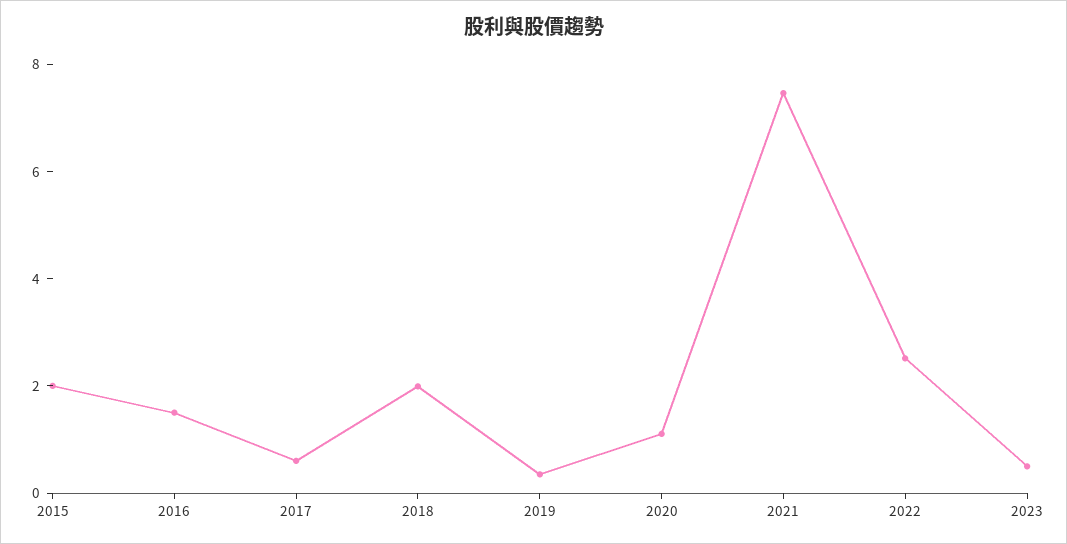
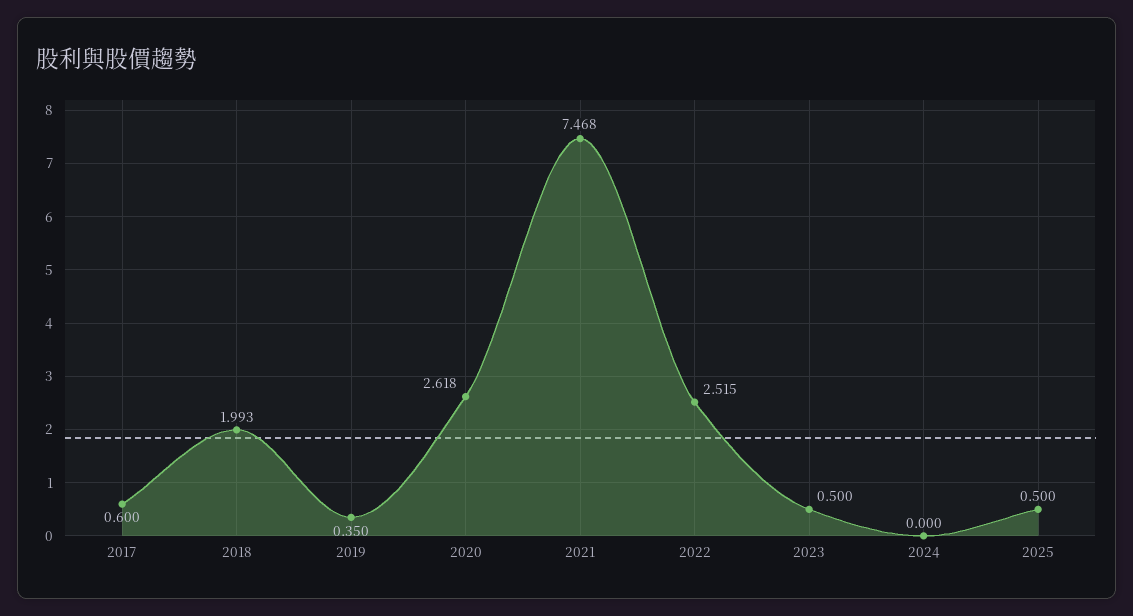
2015: 2 -> none
2016: 1.5 -> none
2020: 1 -> 2.618
2024: none -> 0
2025: none -> 0.5

